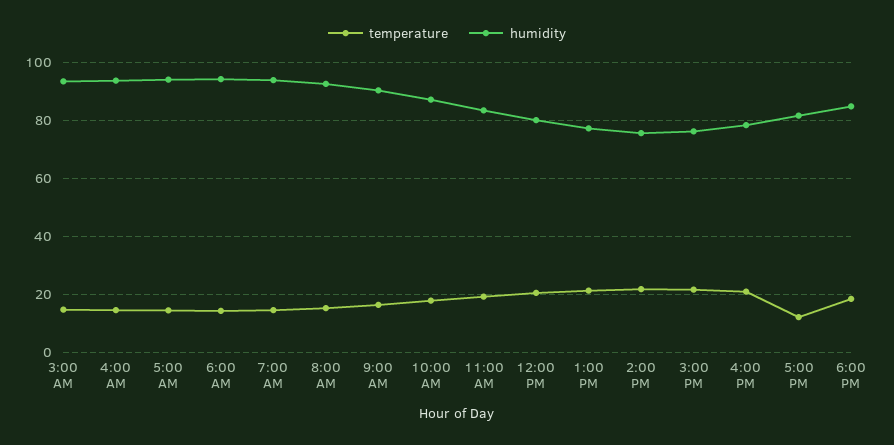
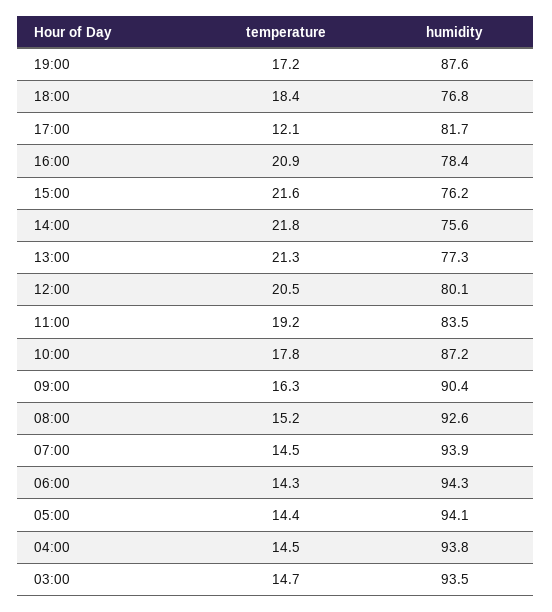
humidity, 6:00 PM: 85 -> 76.8
temperature, 19:00: none -> 17.2
humidity, 19:00: none -> 87.6

